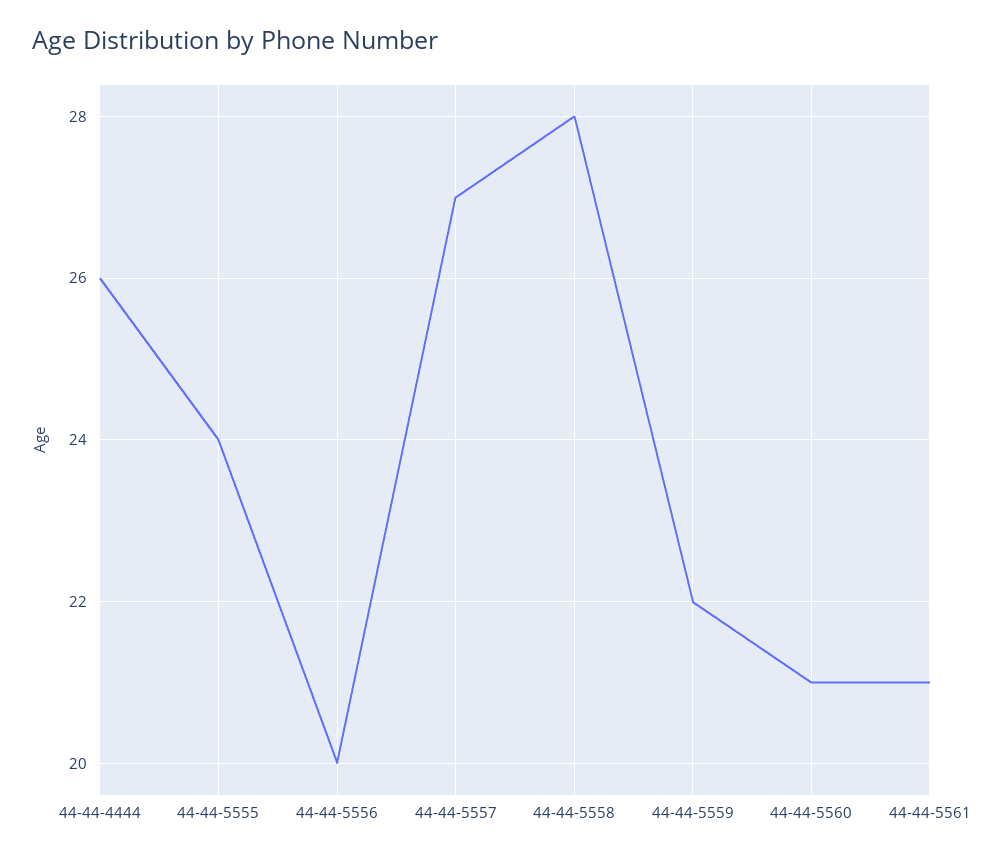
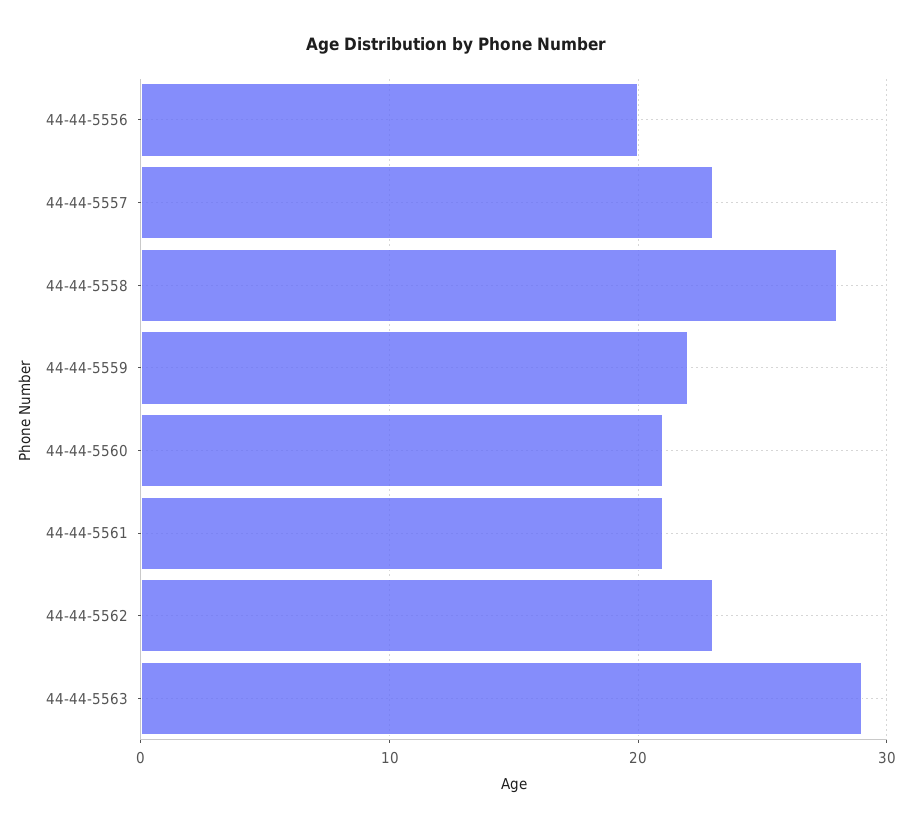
44-44-4444: 26 -> none
44-44-5555: 24 -> none
44-44-5557: 27 -> 23
44-44-5562: none -> 23
44-44-5563: none -> 29

